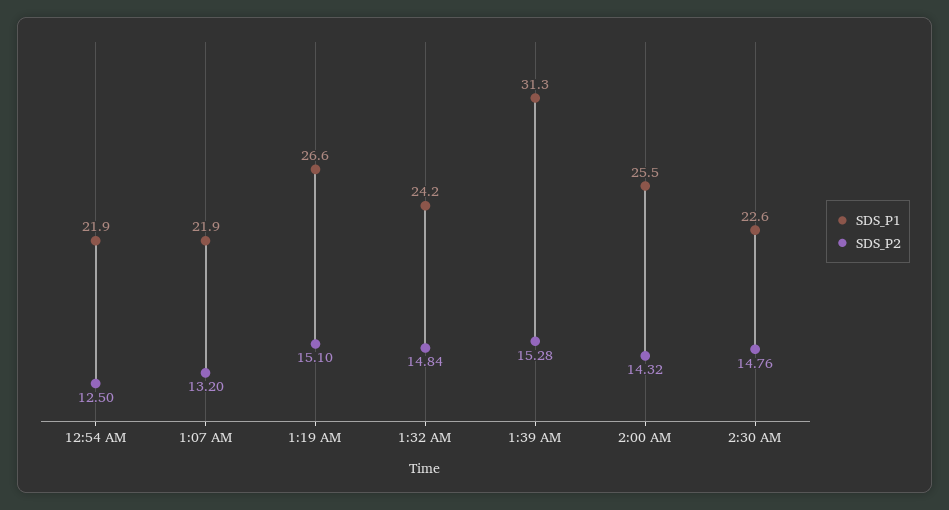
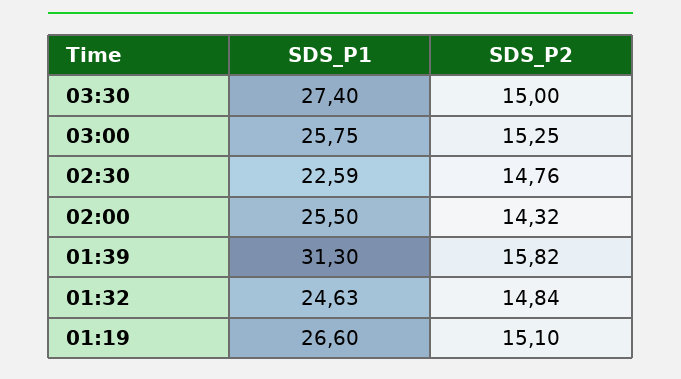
SDS_P1, 12:54 AM: 21.9 -> none
SDS_P2, 12:54 AM: 12.5 -> none
SDS_P1, 1:07 AM: 21.9 -> none
SDS_P2, 1:07 AM: 13.2 -> none
SDS_P1, 1:32 AM: 24.2 -> 24.63
SDS_P2, 1:39 AM: 15.28 -> 15.82
SDS_P1, 03:30: none -> 27.4
SDS_P2, 03:30: none -> 15
SDS_P1, 03:00: none -> 25.75
SDS_P2, 03:00: none -> 15.25

